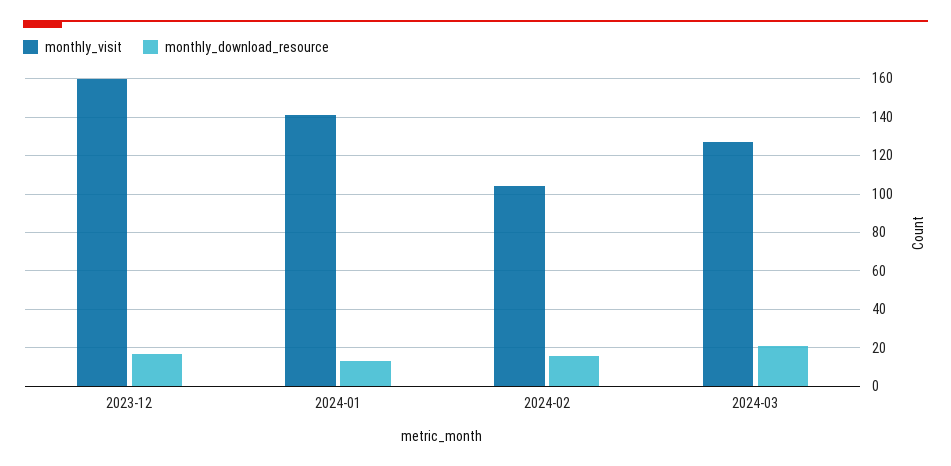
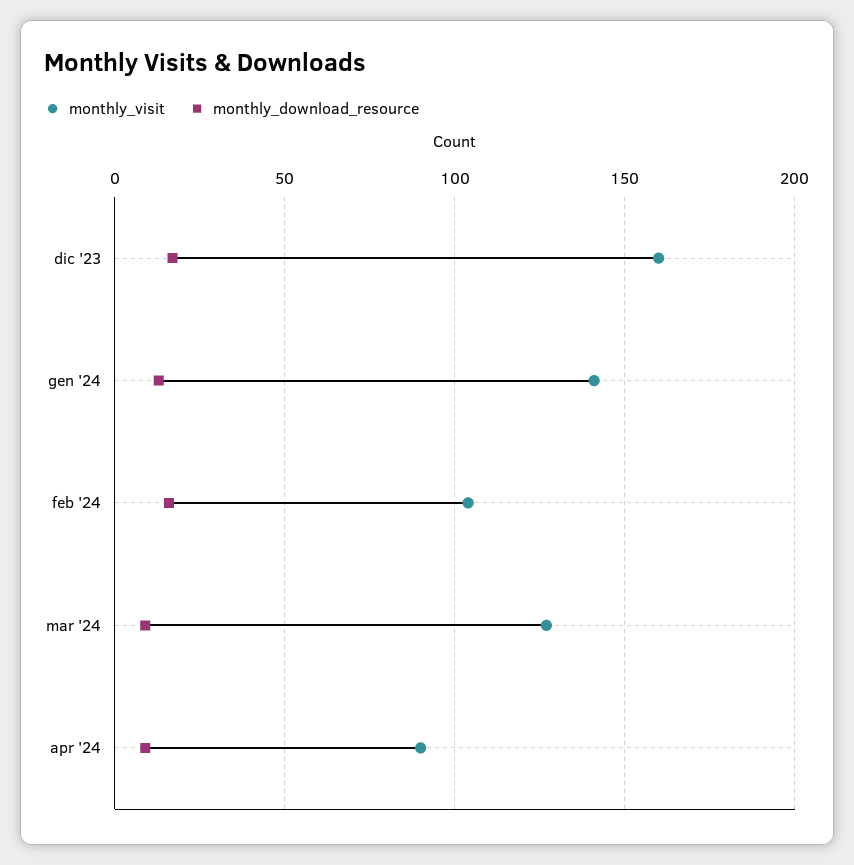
monthly_download_resource, 2024-03: 20 -> 10
monthly_visit, apr '24: none -> 90
monthly_download_resource, apr '24: none -> 10

